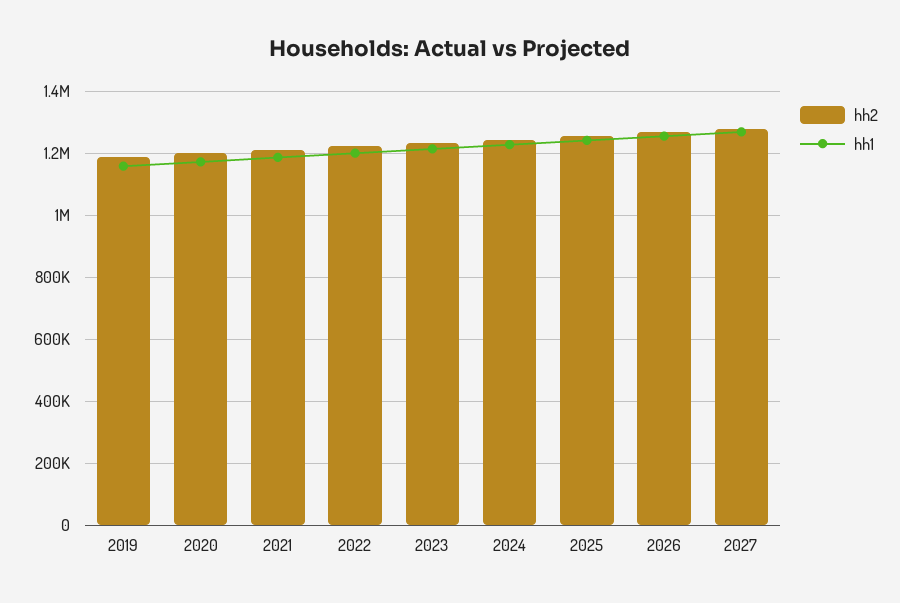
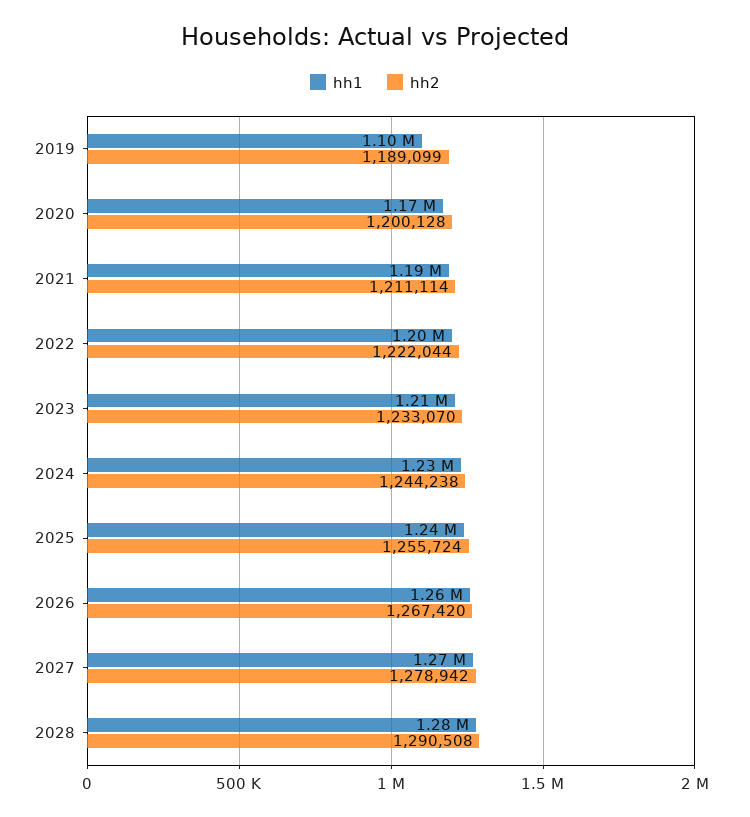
hh1, 2019: 1160000 -> 1100000
hh1, 2028: none -> 1280000
hh2, 2028: none -> 1290508

